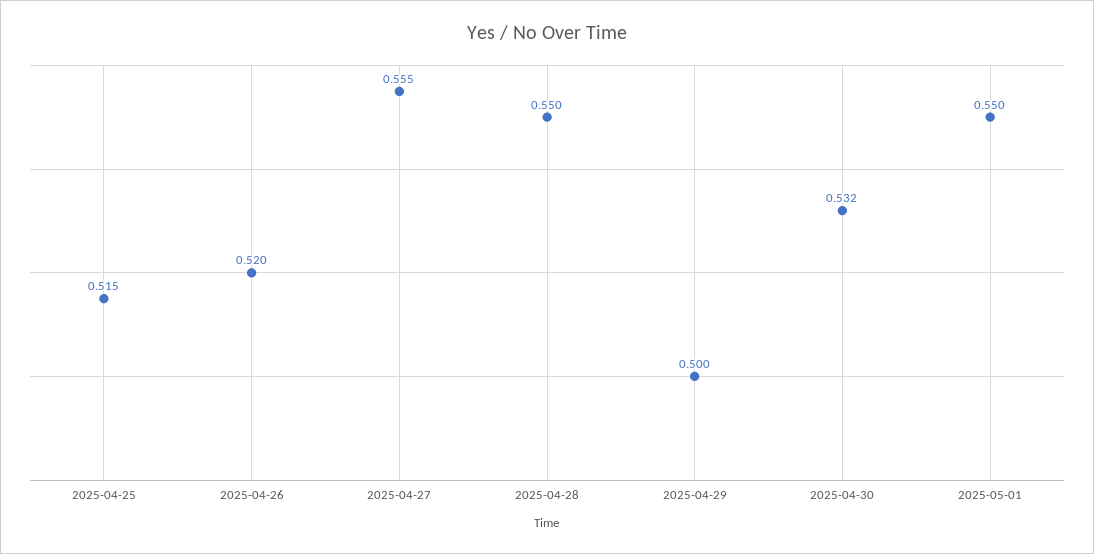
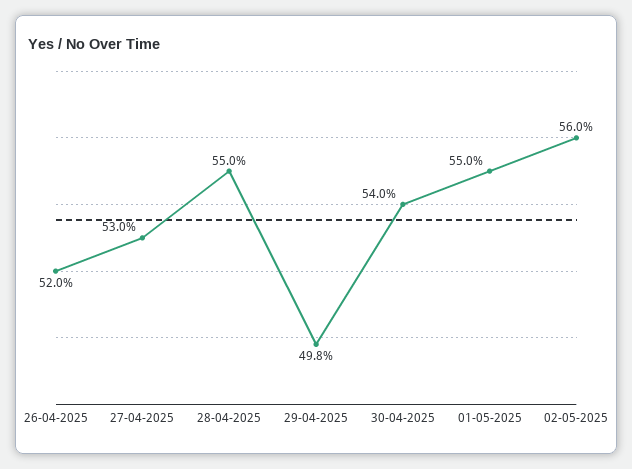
2025-04-25: 0.515 -> none
2025-04-27: 0.555 -> 0.53
2025-04-29: 0.5 -> 0.498
2025-04-30: 0.532 -> 0.54
02-05-2025: none -> 0.56

